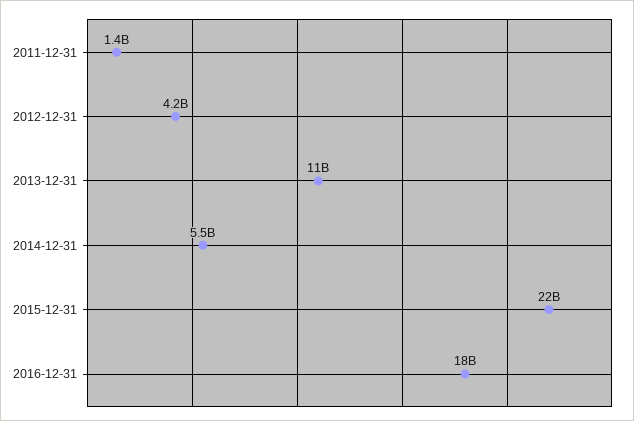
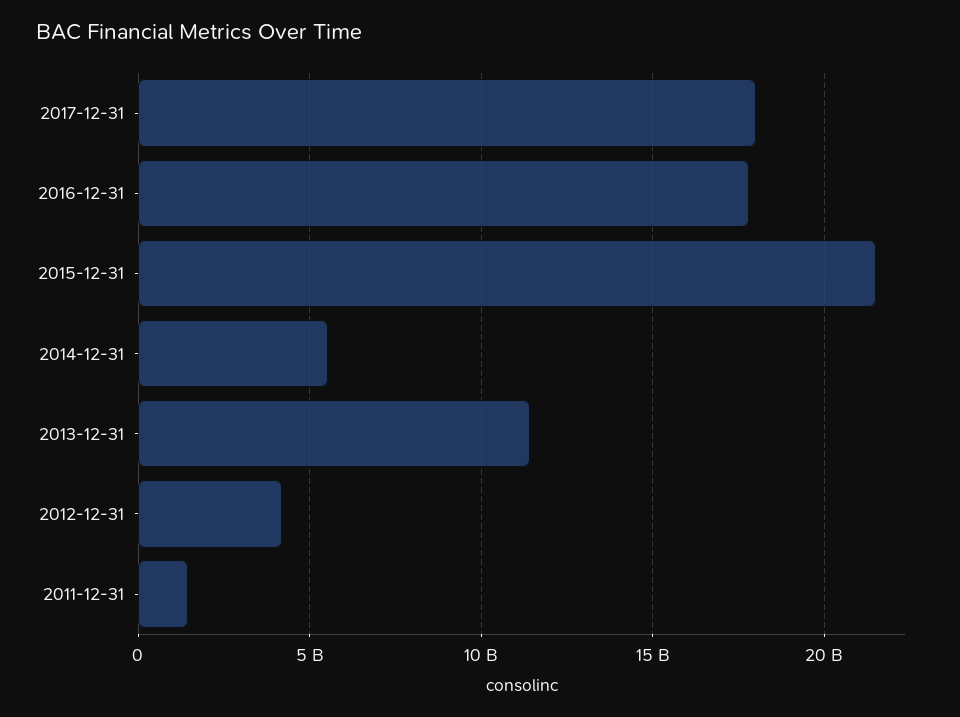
2017-12-31: none -> 18000000000

